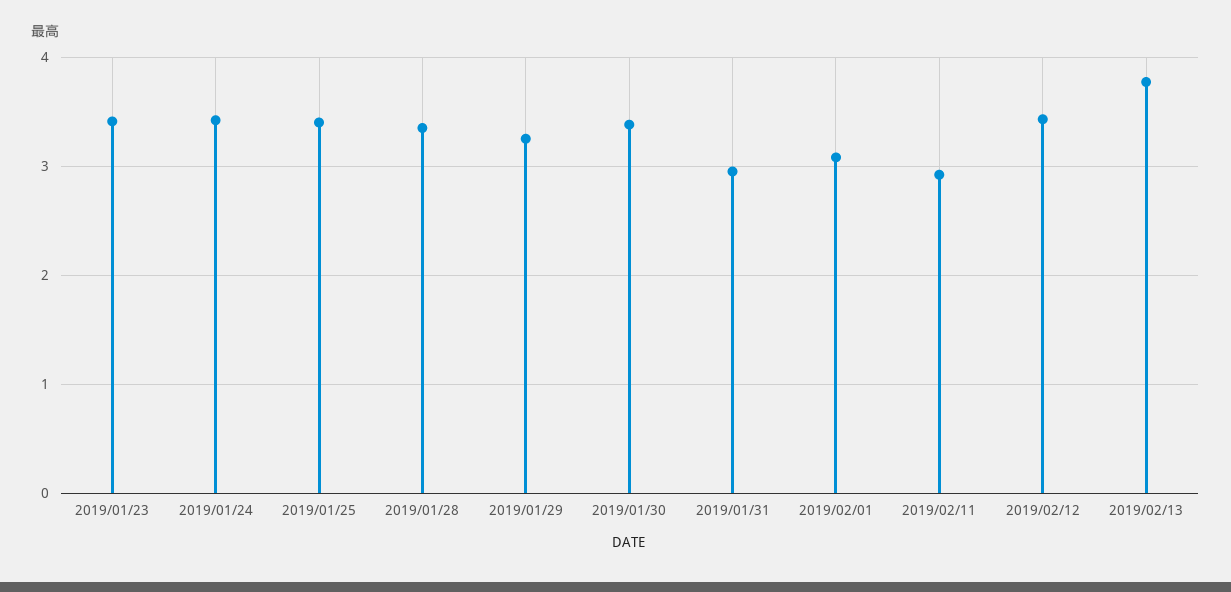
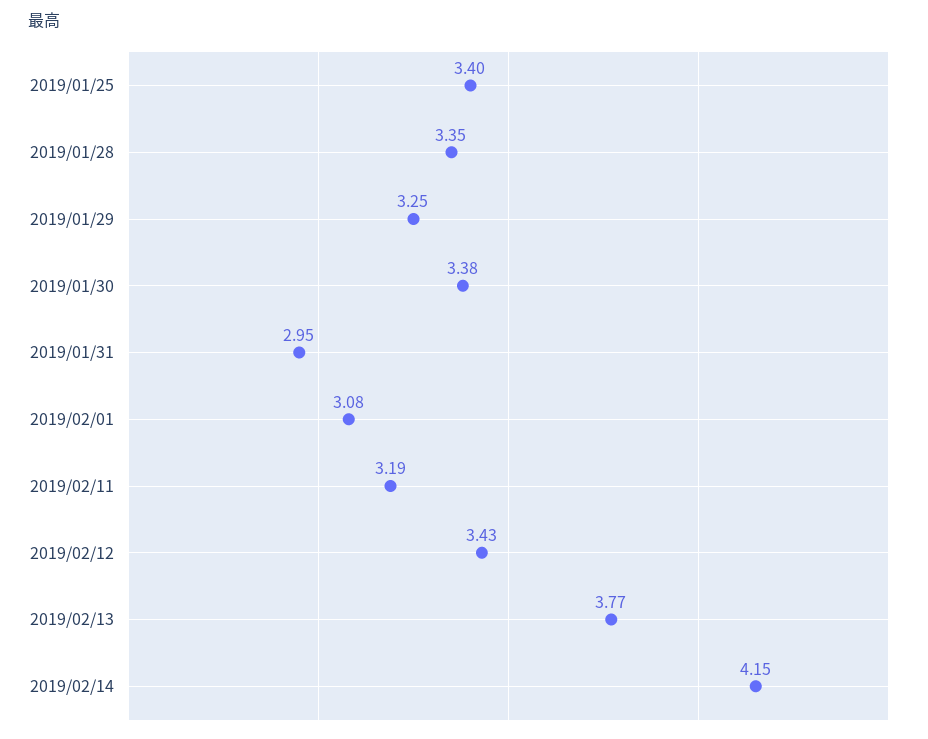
2019/01/23: 3.4 -> none
2019/01/24: 3.4 -> none
2019/02/11: 2.9 -> 3.19
2019/02/14: none -> 4.15

